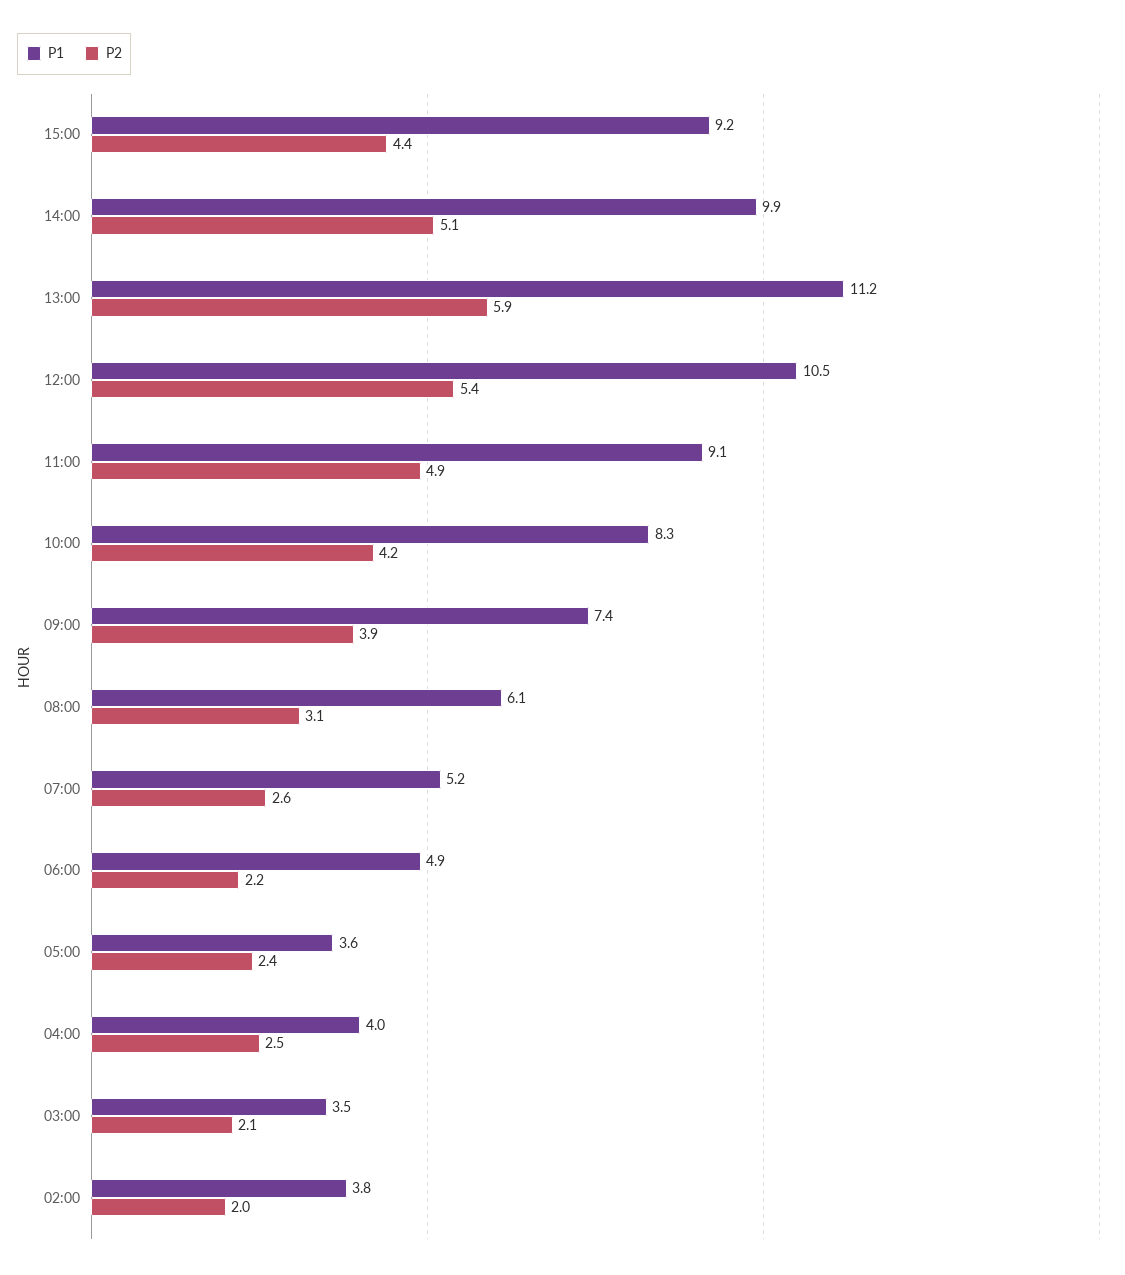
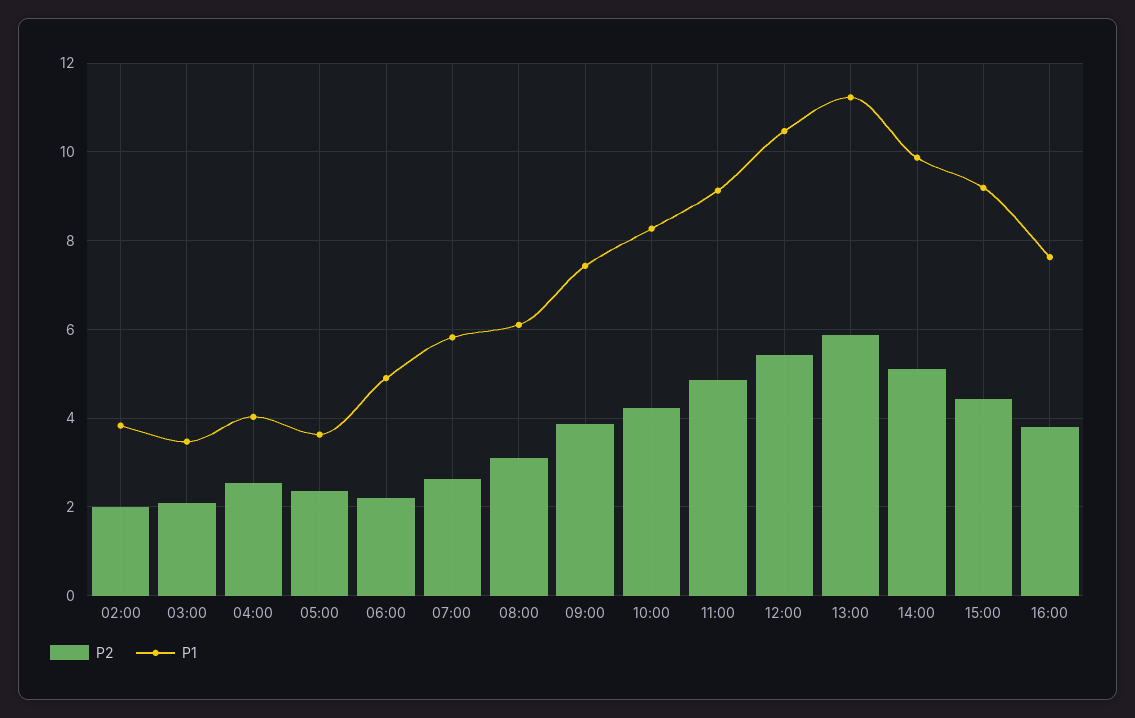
P1, 07:00: 5.2 -> 5.8
P2, 16:00: none -> 3.8
P1, 16:00: none -> 7.6

